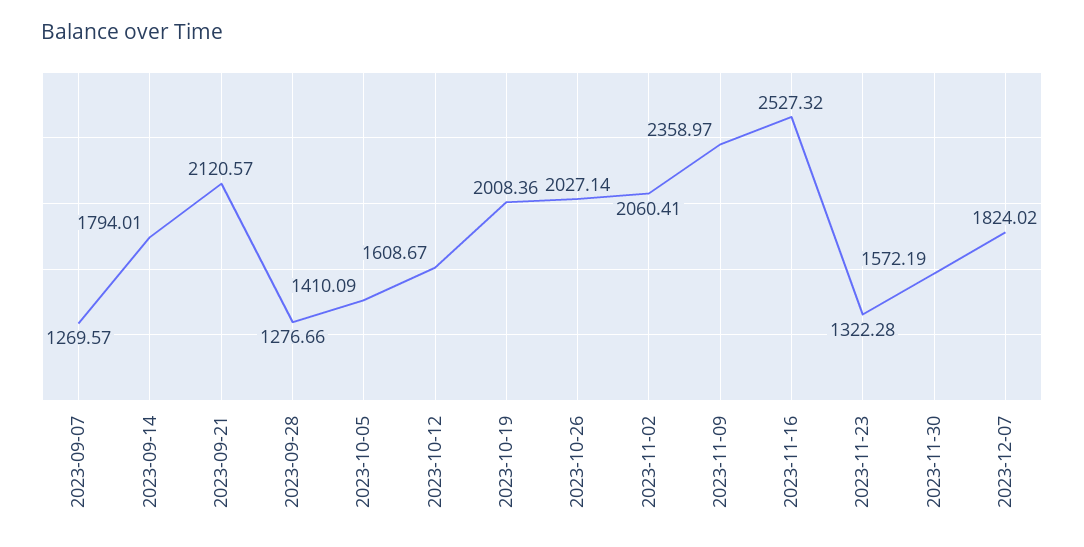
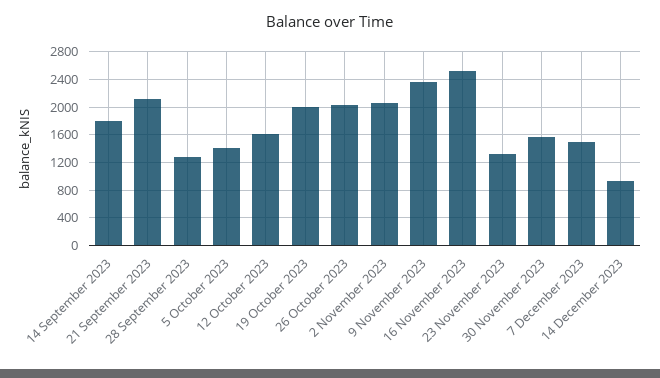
2023-09-07: 1269.57 -> none
2023-12-07: 1824.02 -> 1500
14 December 2023: none -> 900

